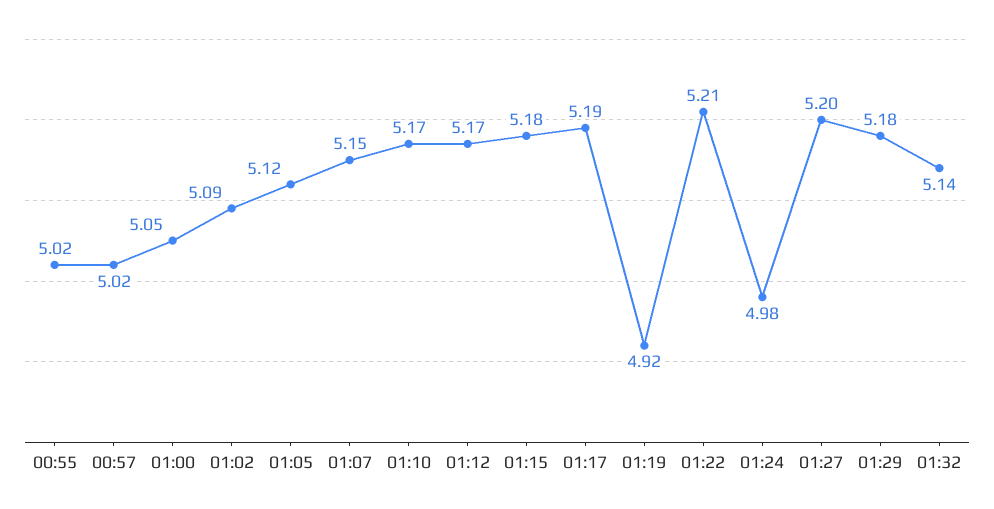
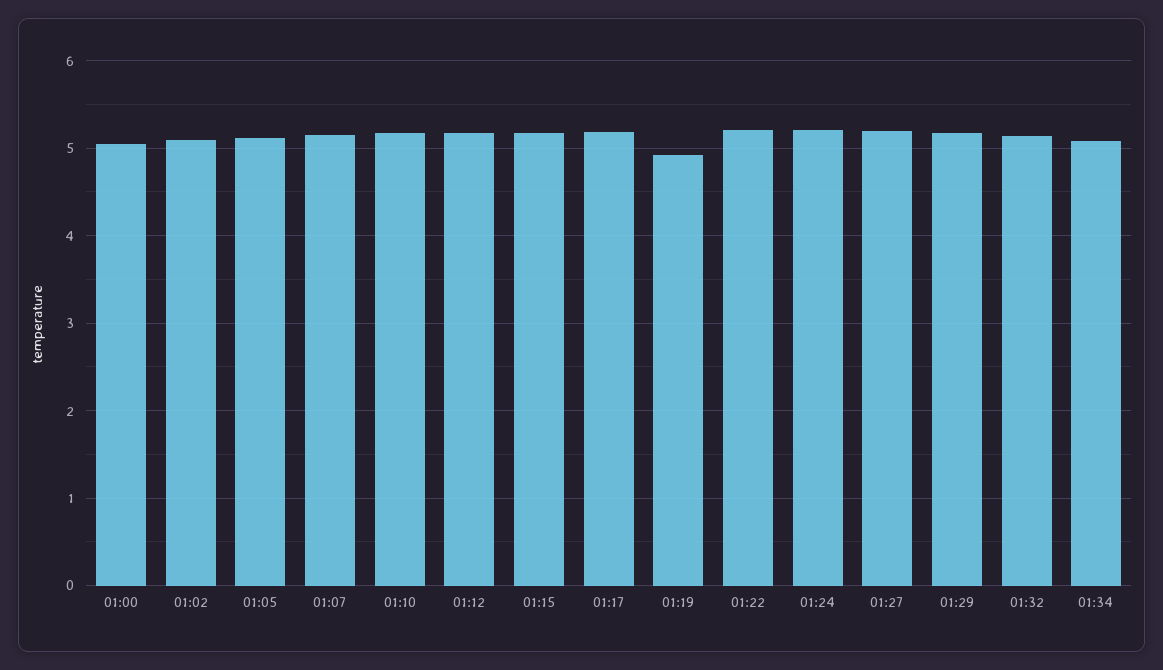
00:55: 5.02 -> none
00:57: 5.02 -> none
01:24: 4.98 -> 5.2
01:34: none -> 5.1

